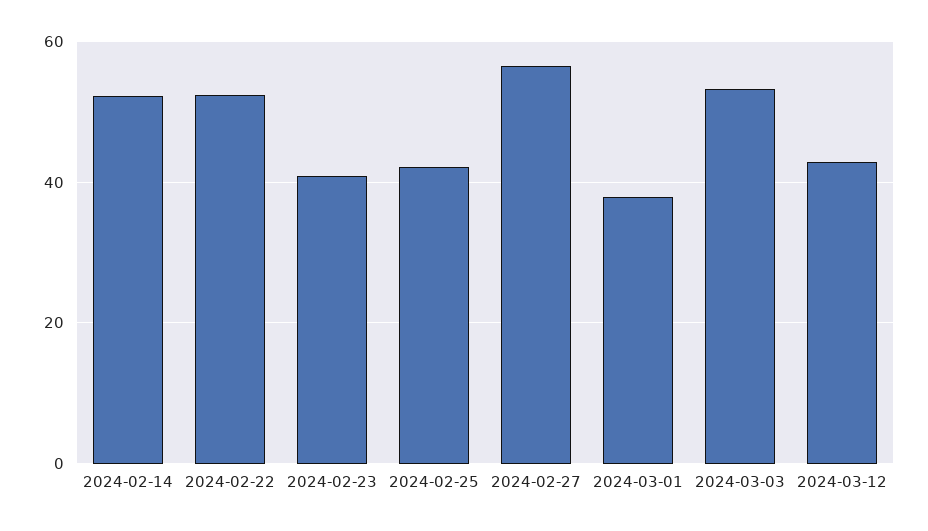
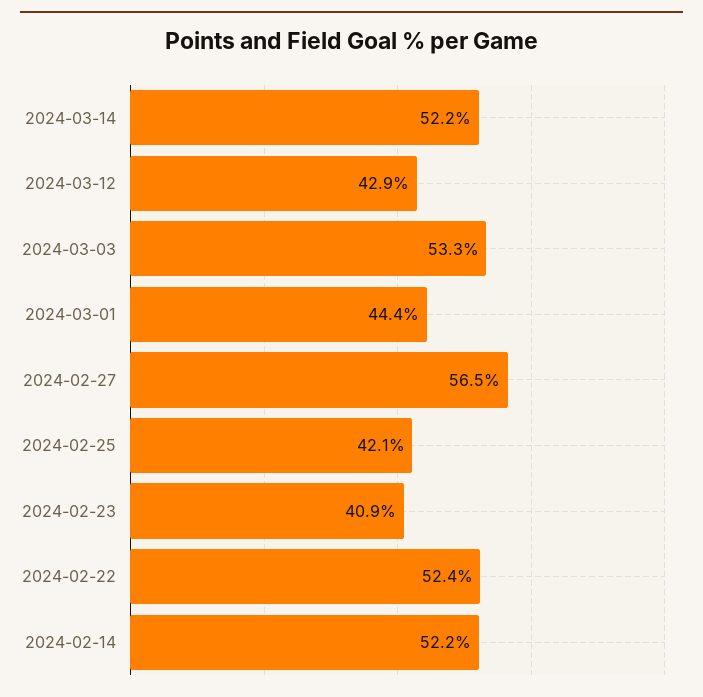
2024-03-01: 38 -> 44.4
2024-03-14: none -> 52.2

